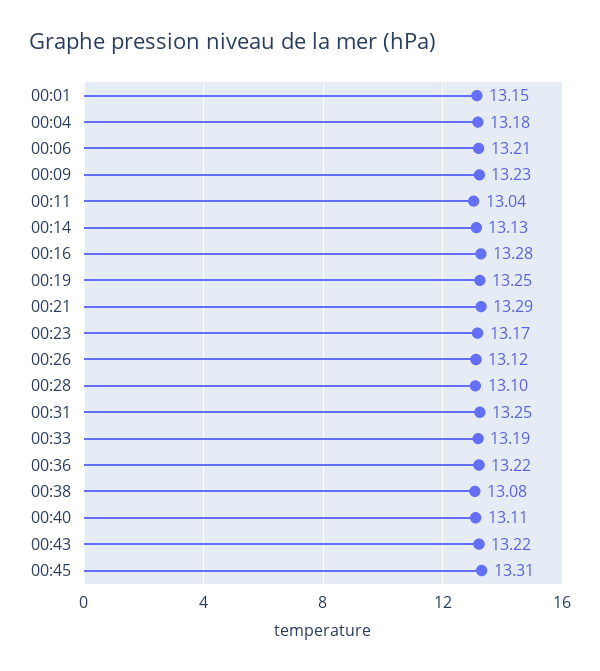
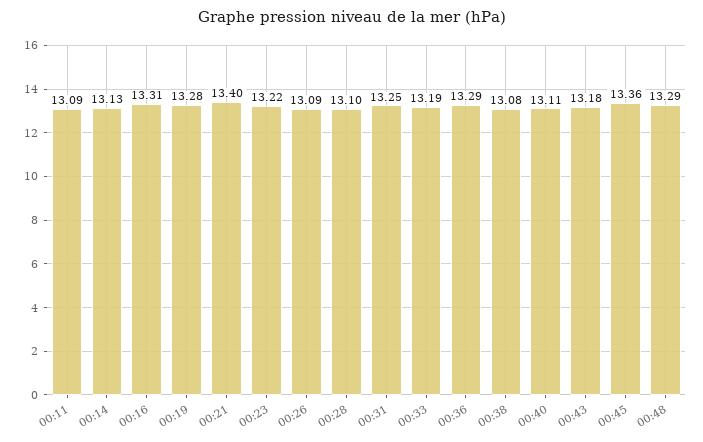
00:01: 13.15 -> none
00:04: 13.18 -> none
00:06: 13.21 -> none
00:09: 13.23 -> none
00:11: 13.04 -> 13.09
00:16: 13.28 -> 13.31
00:19: 13.25 -> 13.28
00:21: 13.29 -> 13.4
00:23: 13.17 -> 13.22
00:26: 13.12 -> 13.09
00:36: 13.22 -> 13.29
00:43: 13.22 -> 13.18
00:45: 13.31 -> 13.36
00:48: none -> 13.29

